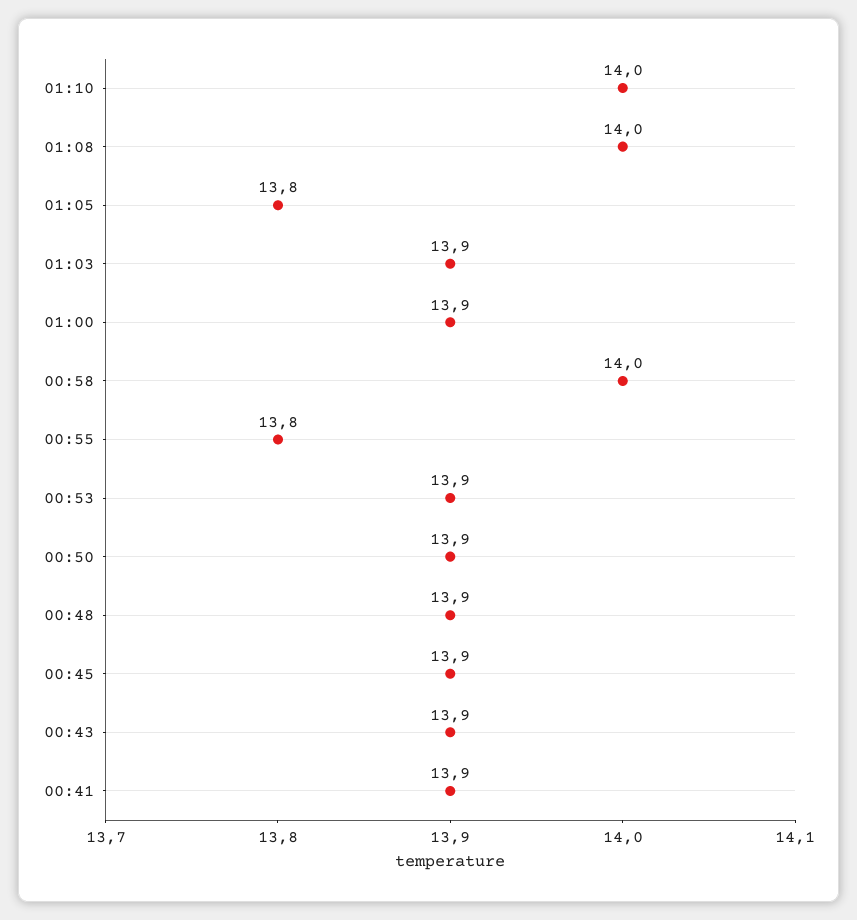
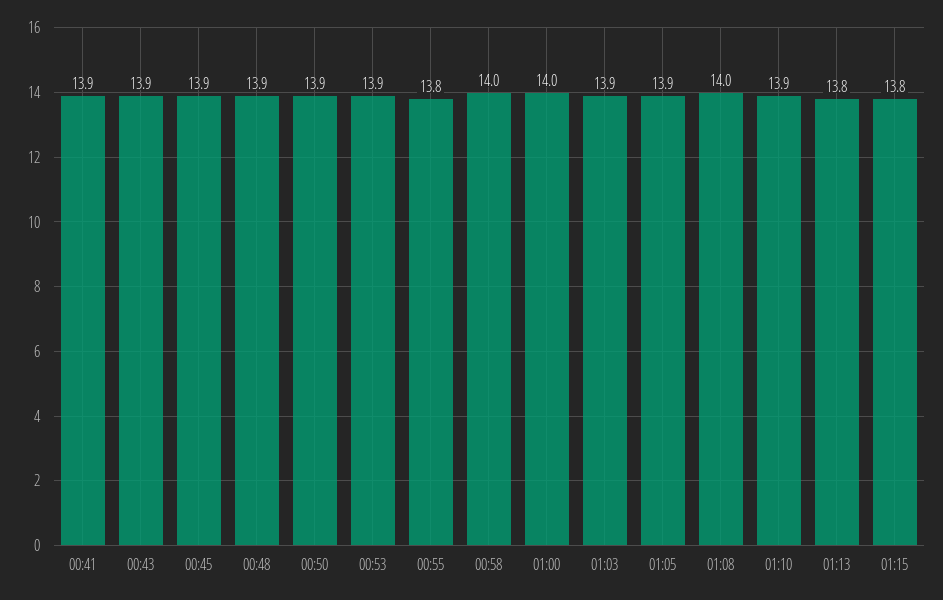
01:10: 14 -> 13.9
01:05: 13.8 -> 13.9
01:00: 13.9 -> 14
01:13: none -> 13.8
01:15: none -> 13.8

